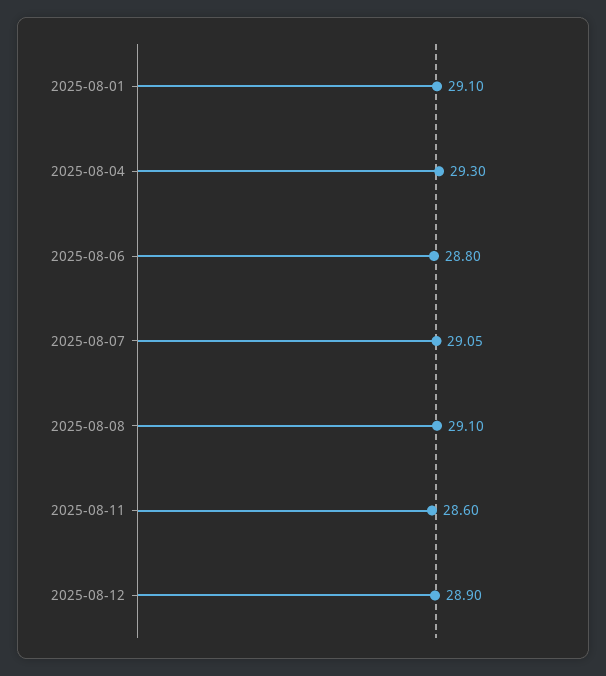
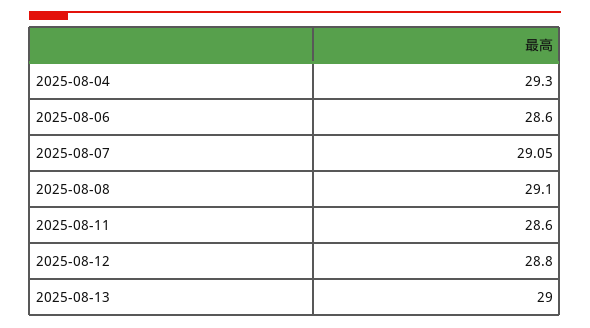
2025-08-01: 29.1 -> none
2025-08-06: 28.8 -> 28.6
2025-08-12: 28.9 -> 28.8
2025-08-13: none -> 29

